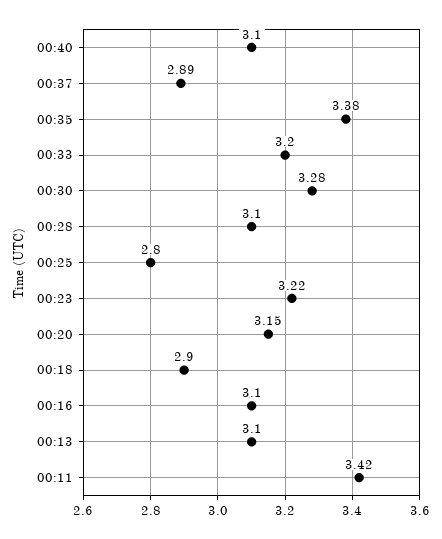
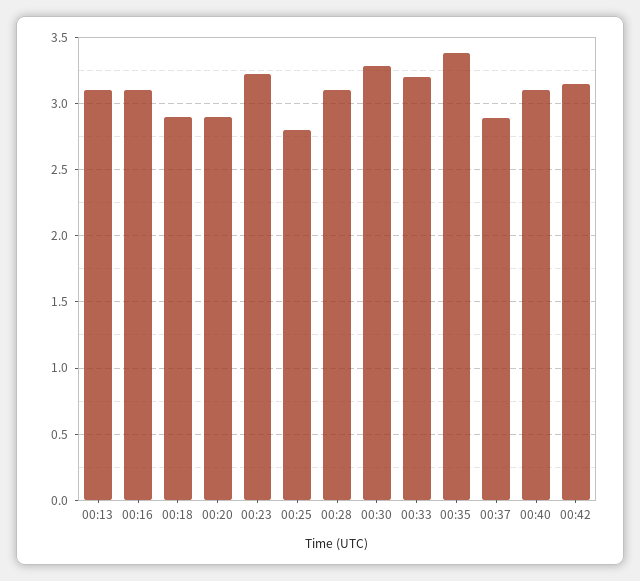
00:20: 3.15 -> 2.9
00:11: 3.42 -> none
00:42: none -> 3.15

